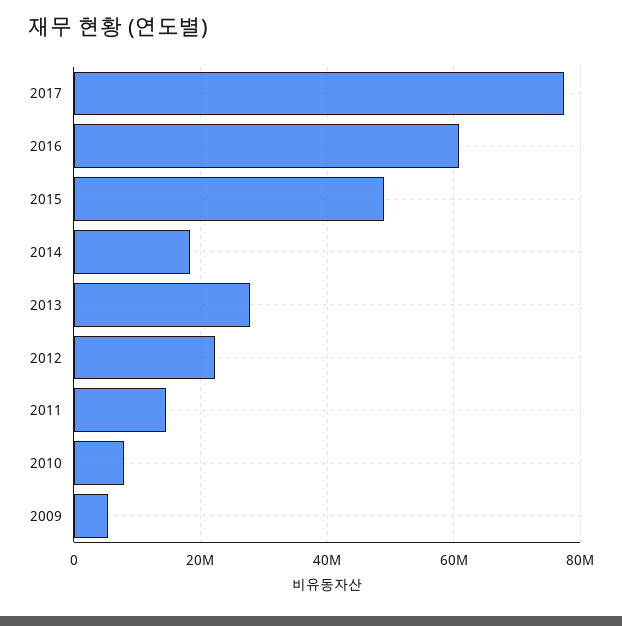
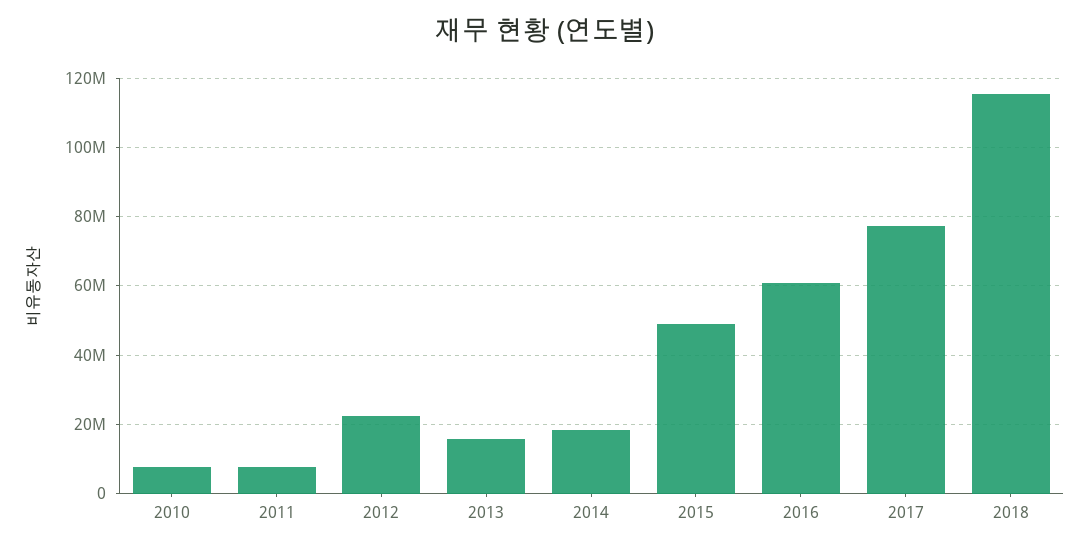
2013: 28000000 -> 16000000
2011: 14000000 -> 8000000
2009: 6000000 -> none
2018: none -> 116000000

